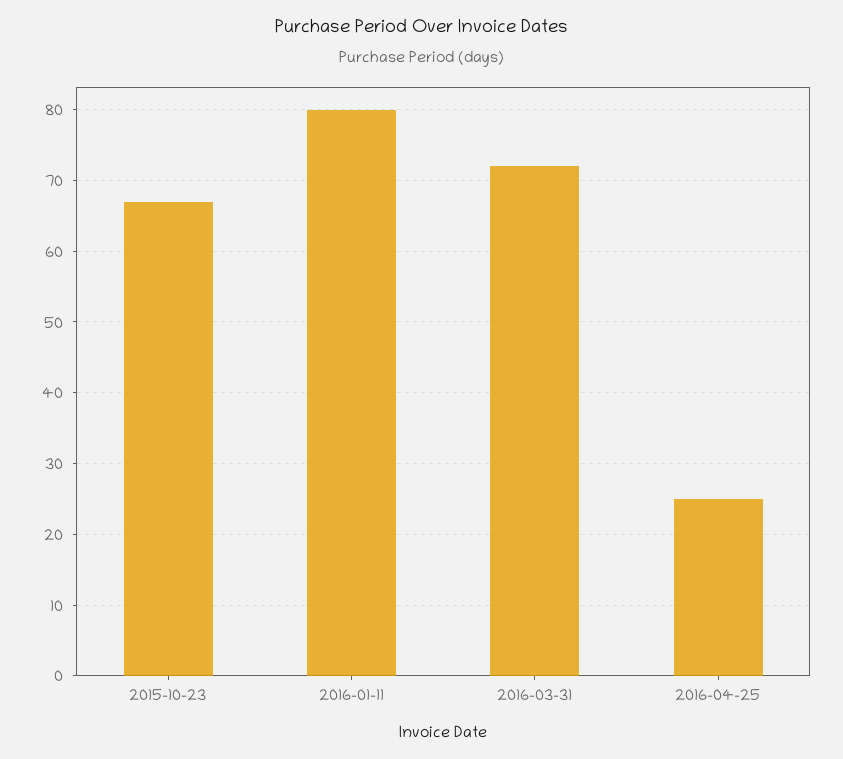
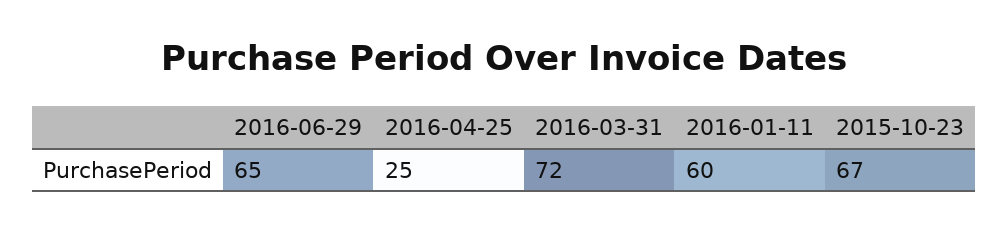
2016-01-11: 80 -> 60
2016-06-29: none -> 65

